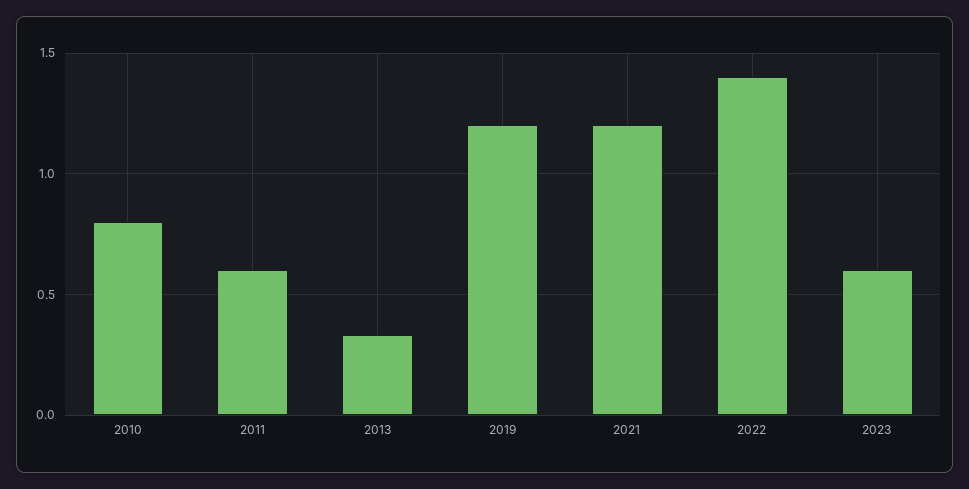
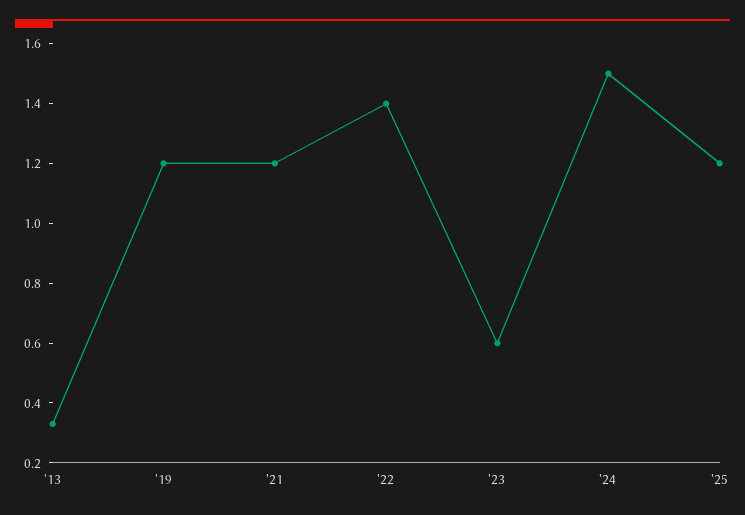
2010: 0.8 -> none
2011: 0.6 -> none
'24: none -> 1.5
'25: none -> 1.2

